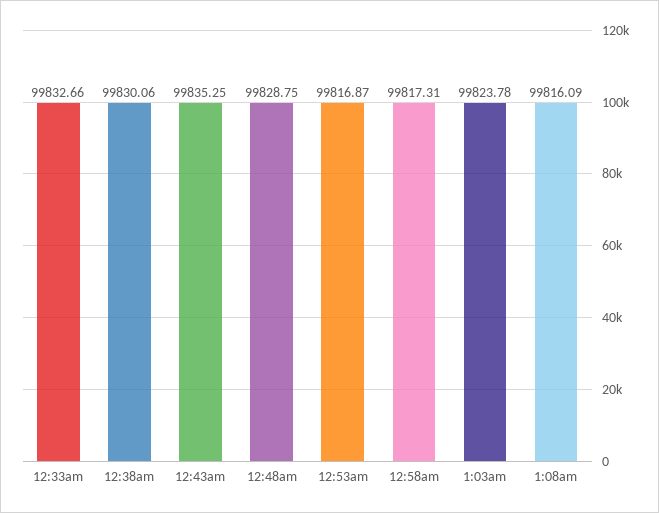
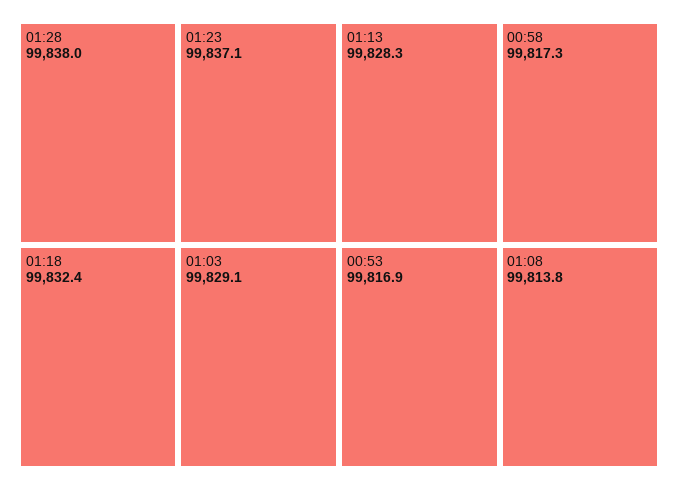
12:33am: 99832.66 -> none
12:38am: 99830.06 -> none
12:43am: 99835.25 -> none
12:48am: 99828.75 -> none
1:03am: 99823.78 -> 99829.1
1:08am: 99816.09 -> 99813.8
01:28: none -> 99838
01:23: none -> 99837.1
01:18: none -> 99832.4
01:13: none -> 99828.3

